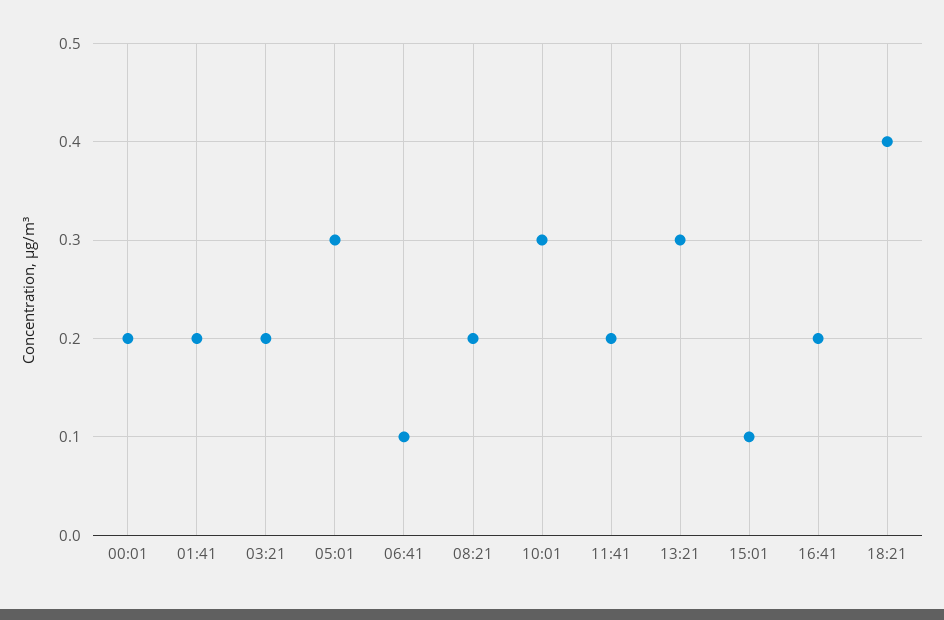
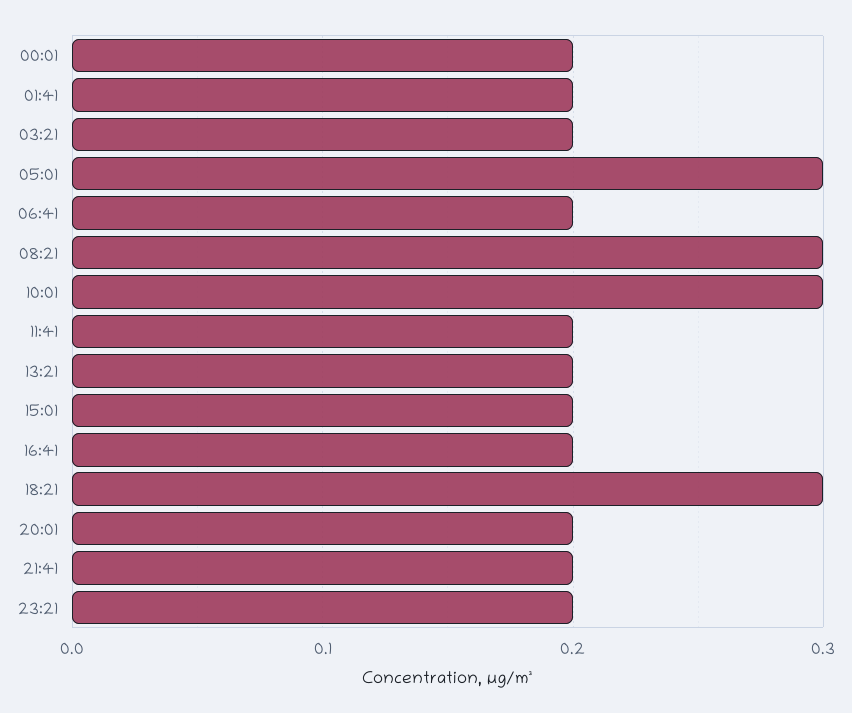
06:41: 0.1 -> 0.2
08:21: 0.2 -> 0.3
13:21: 0.3 -> 0.2
15:01: 0.1 -> 0.2
18:21: 0.4 -> 0.3
20:01: none -> 0.2
21:41: none -> 0.2
23:21: none -> 0.2

